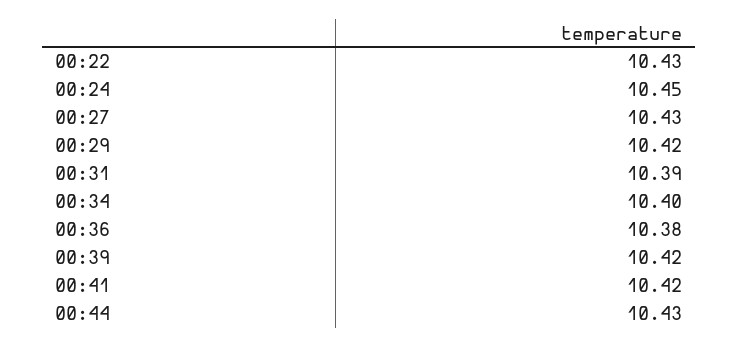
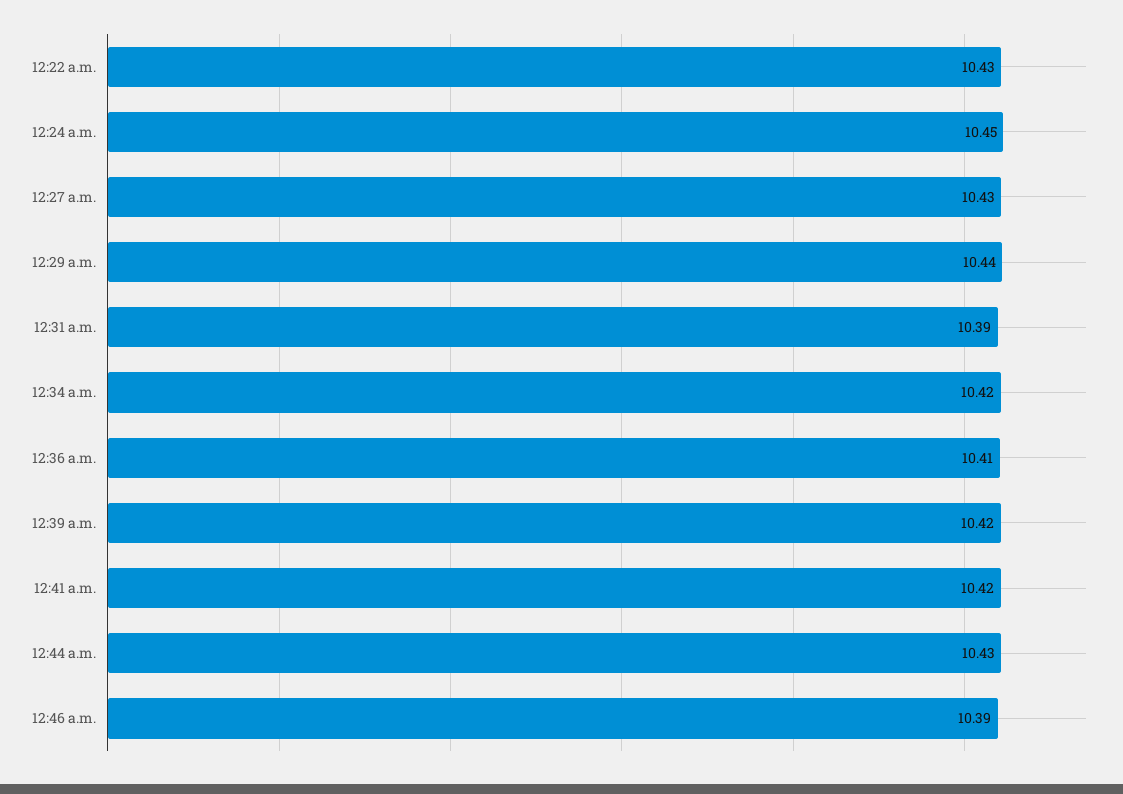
00:29: 10.42 -> 10.44
00:34: 10.4 -> 10.42
00:36: 10.38 -> 10.41
12:46 a.m.: none -> 10.39

